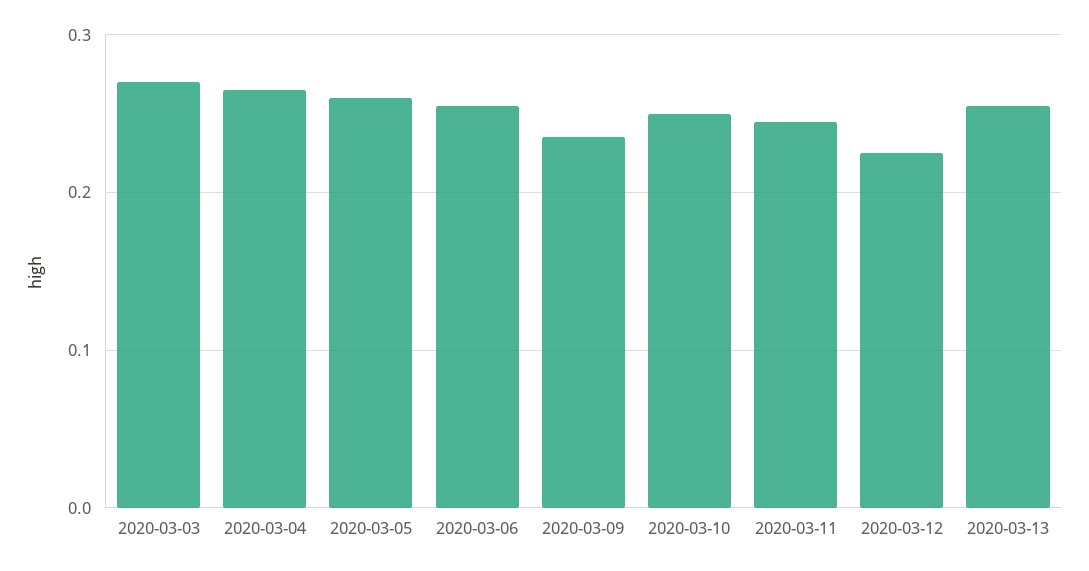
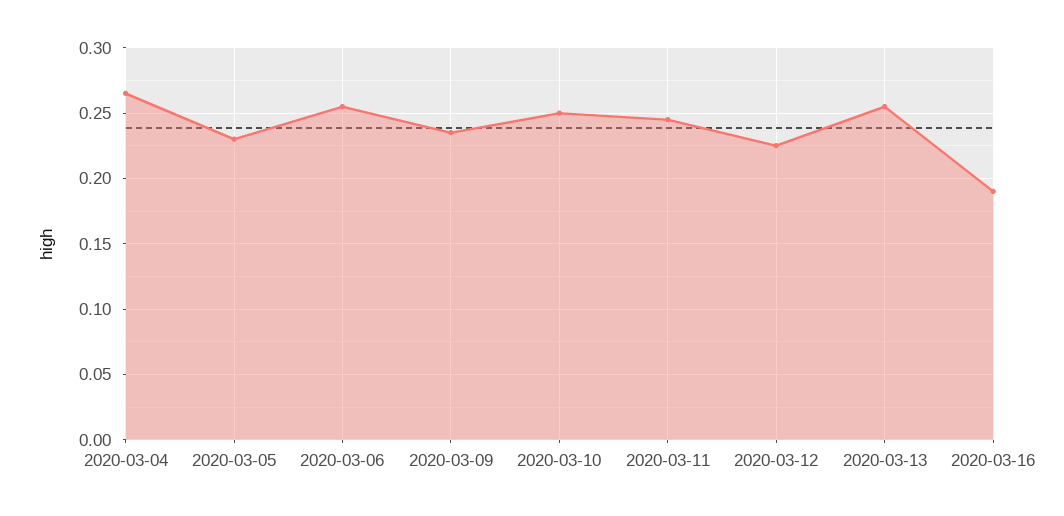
2020-03-03: 0.27 -> none
2020-03-05: 0.26 -> 0.23
2020-03-16: none -> 0.19

